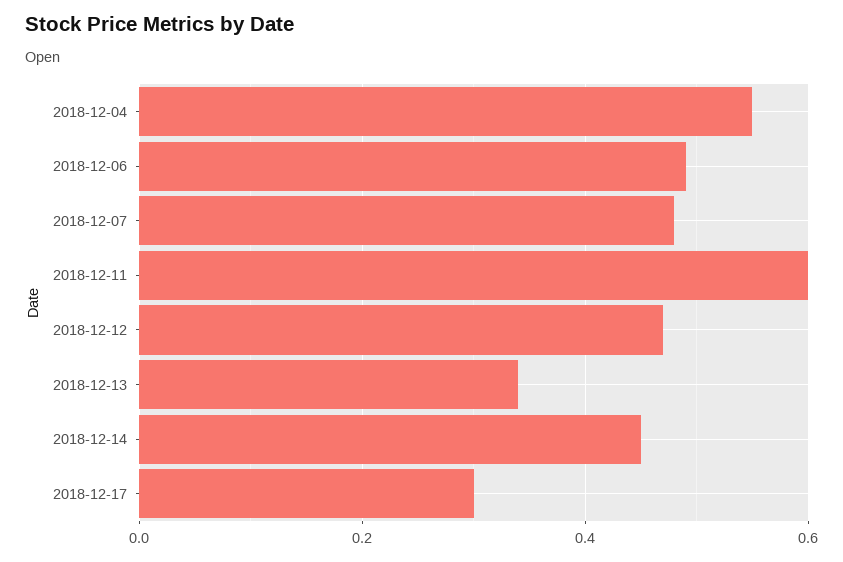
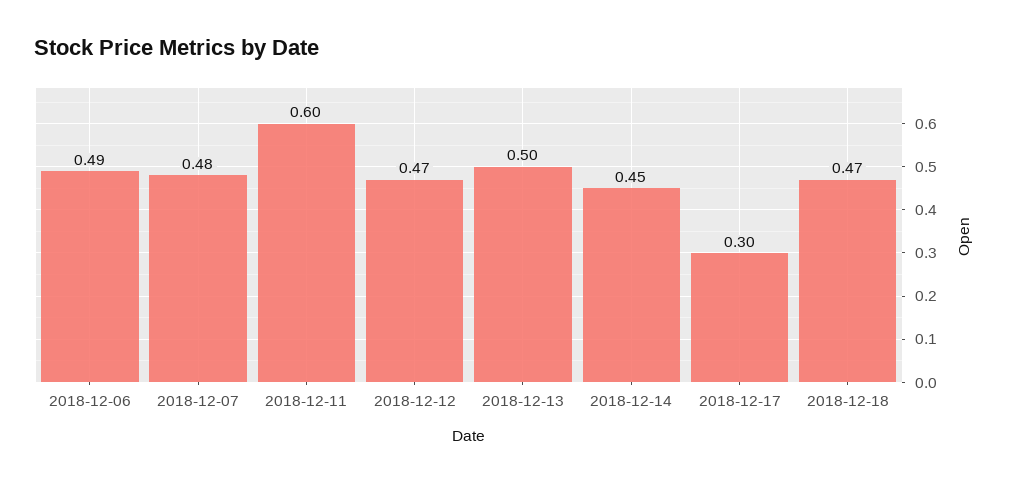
2018-12-04: 0.55 -> none
2018-12-13: 0.35 -> 0.5
2018-12-18: none -> 0.47

